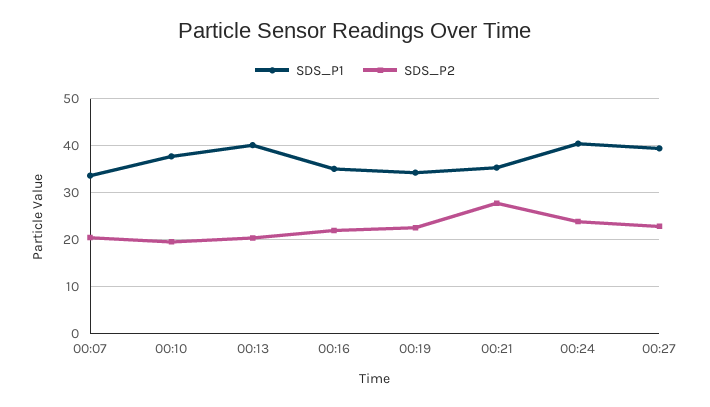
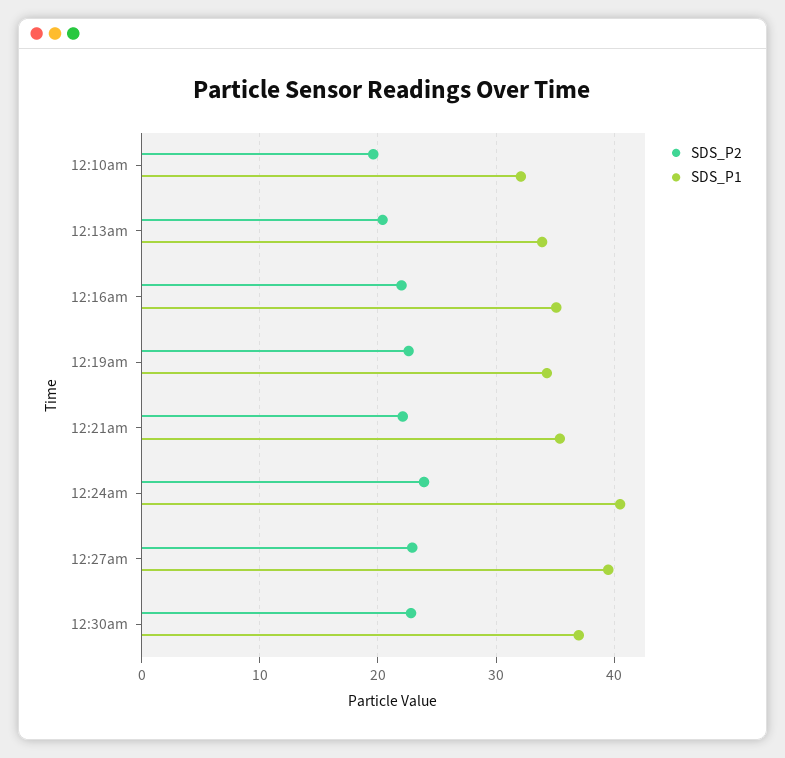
SDS_P1, 00:07: 34 -> none
SDS_P2, 00:07: 20 -> none
SDS_P1, 00:10: 38 -> 32
SDS_P1, 00:13: 40 -> 34
SDS_P2, 00:21: 28 -> 22
SDS_P2, 12:30am: none -> 23
SDS_P1, 12:30am: none -> 37

